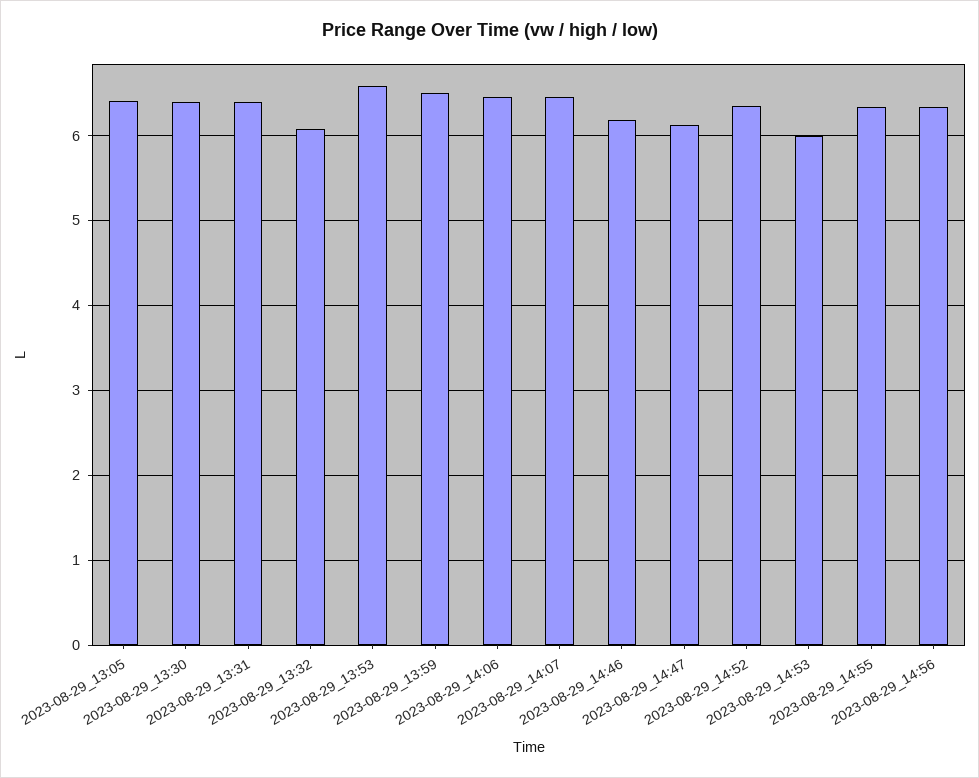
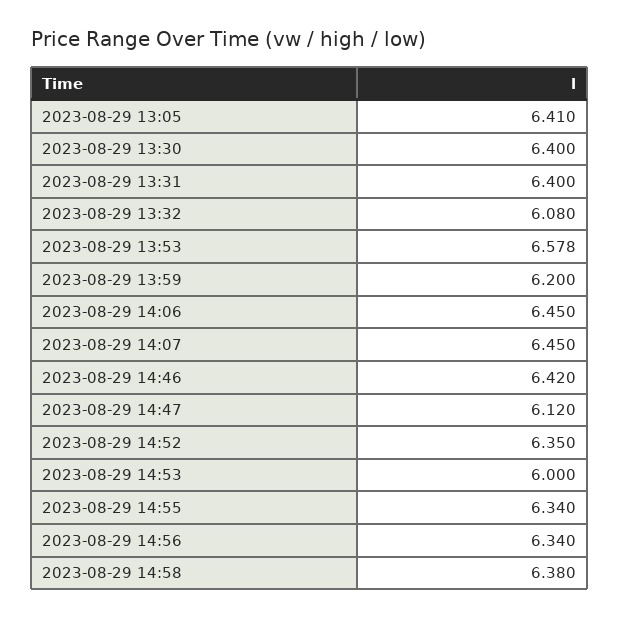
2023-08-29_13:59: 6.5 -> 6.2
2023-08-29_14:46: 6.2 -> 6.42
2023-08-29 14:58: none -> 6.38

